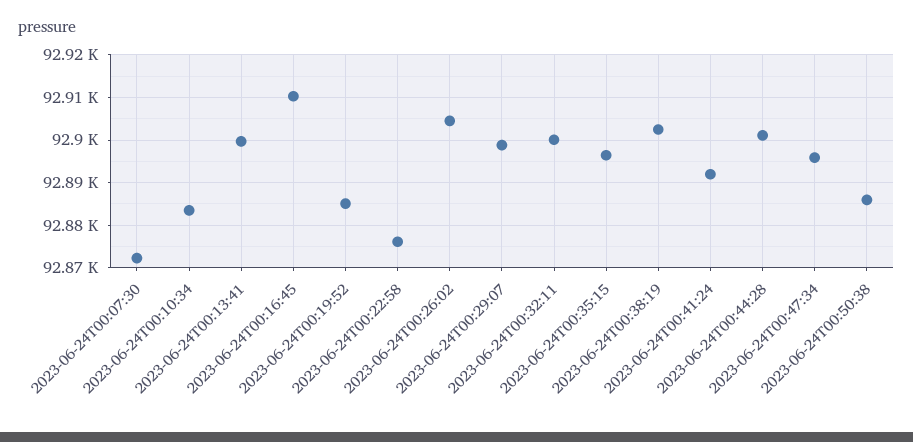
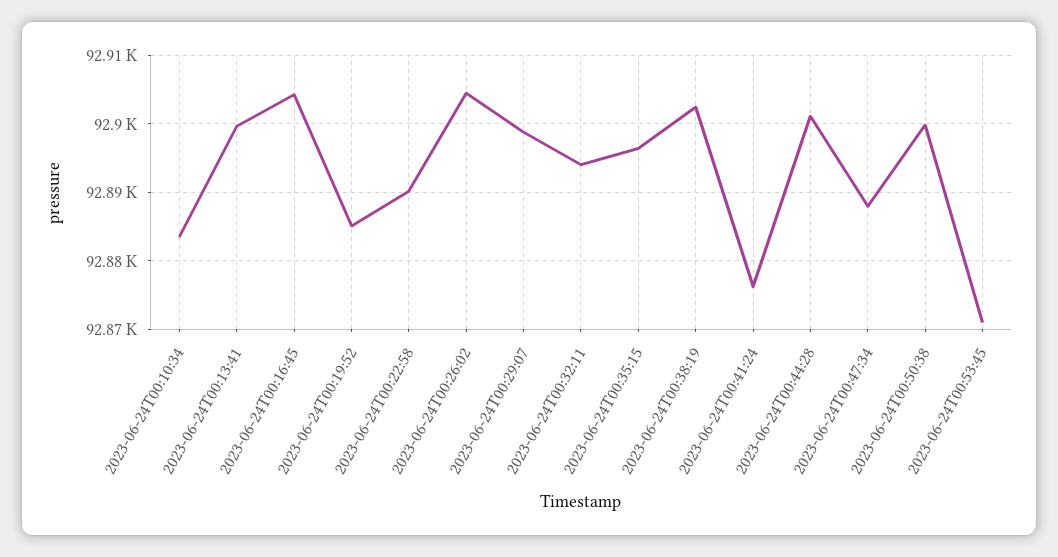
2023-06-24T00:07:30: 92872 -> none
2023-06-24T00:16:45: 92910 -> 92904
2023-06-24T00:22:58: 92876 -> 92890
2023-06-24T00:32:11: 92900 -> 92894
2023-06-24T00:41:24: 92892 -> 92876
2023-06-24T00:47:34: 92896 -> 92888
2023-06-24T00:50:38: 92886 -> 92900
2023-06-24T00:53:45: none -> 92871

